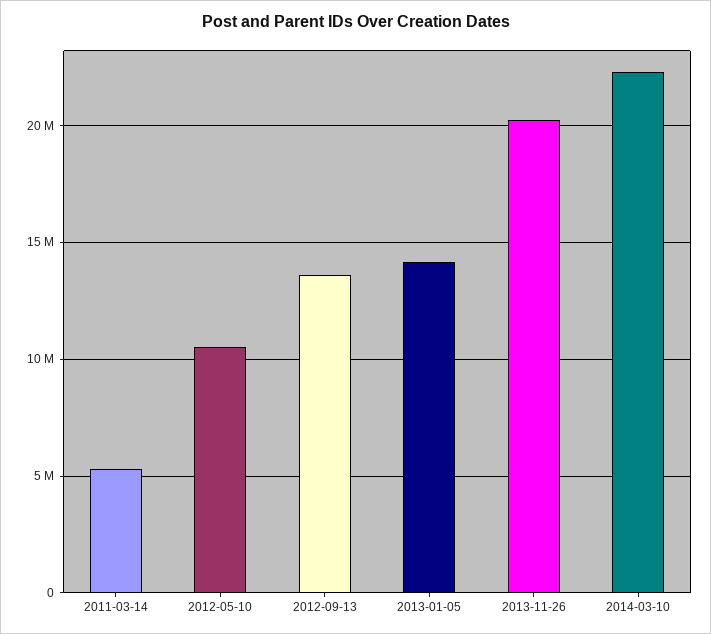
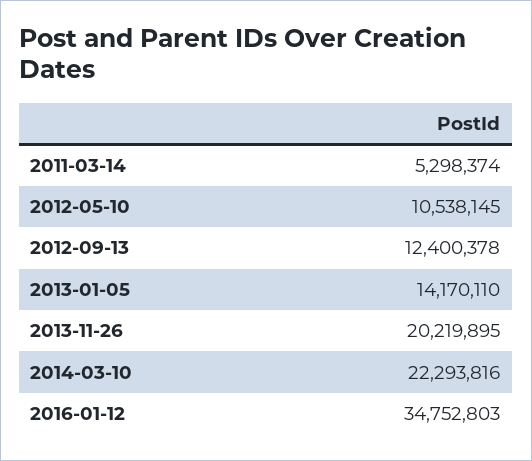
2012-09-13: 13500000 -> 12400378
2016-01-12: none -> 34752803

